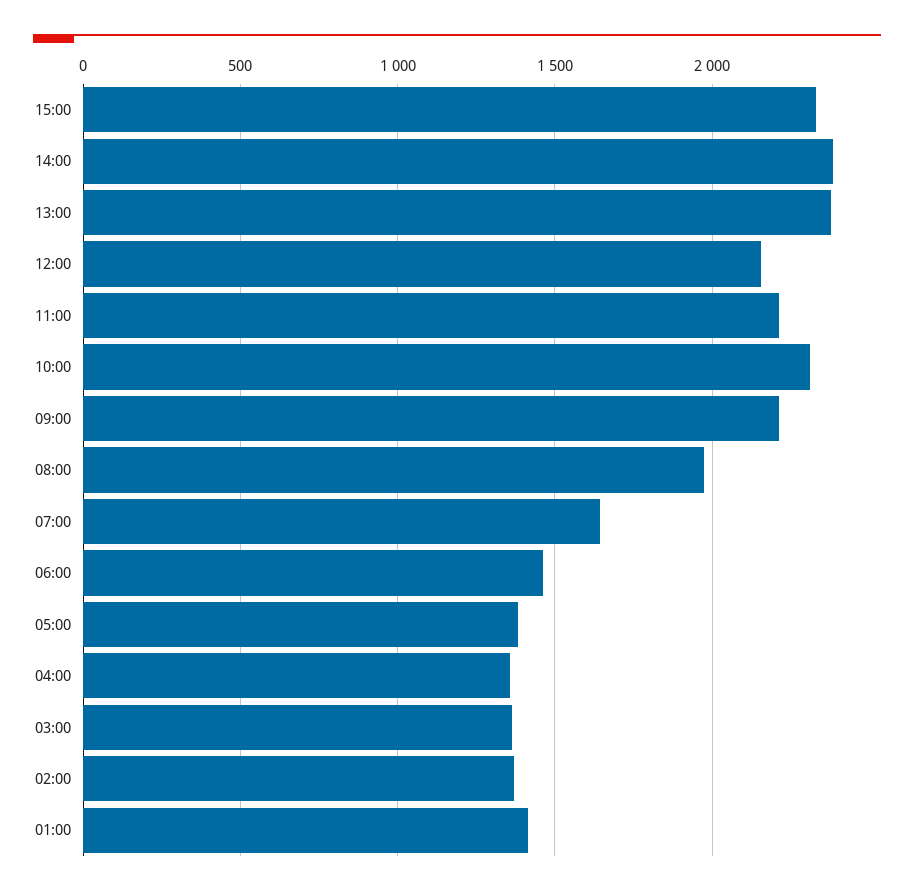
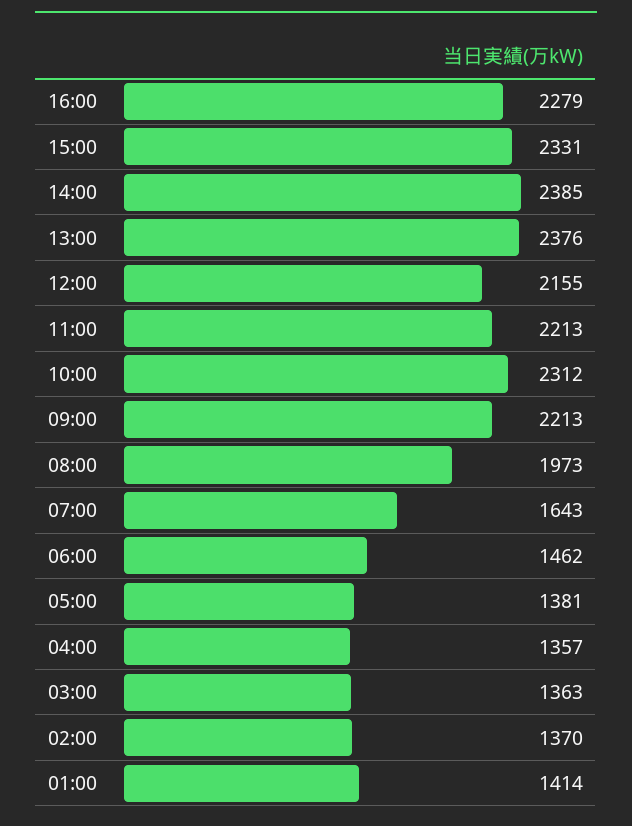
16:00: none -> 2279

